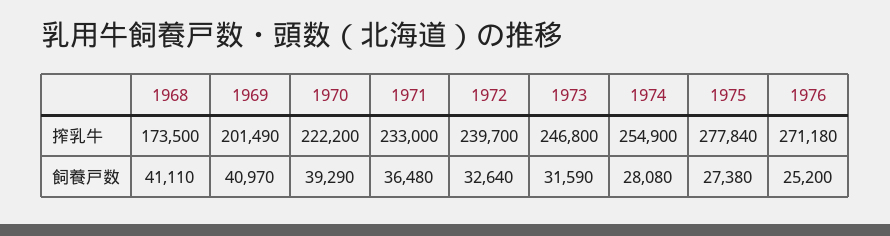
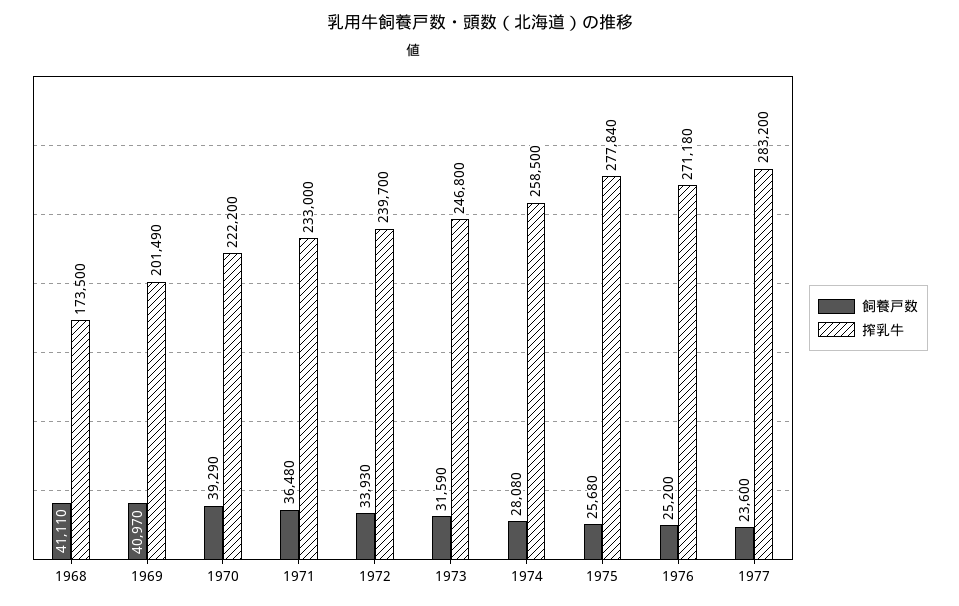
搾乳牛, 1974: 254900 -> 258500
飼養戸数, 1972: 32640 -> 33930
飼養戸数, 1975: 27380 -> 25680
飼養戸数, 1977: none -> 23600
搾乳牛, 1977: none -> 283200

